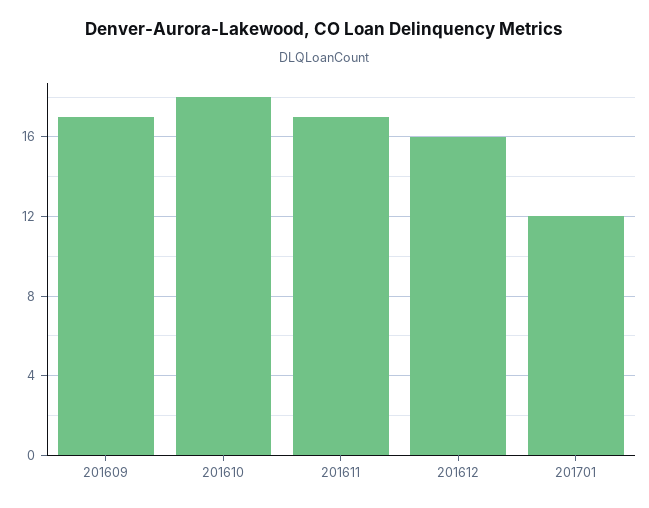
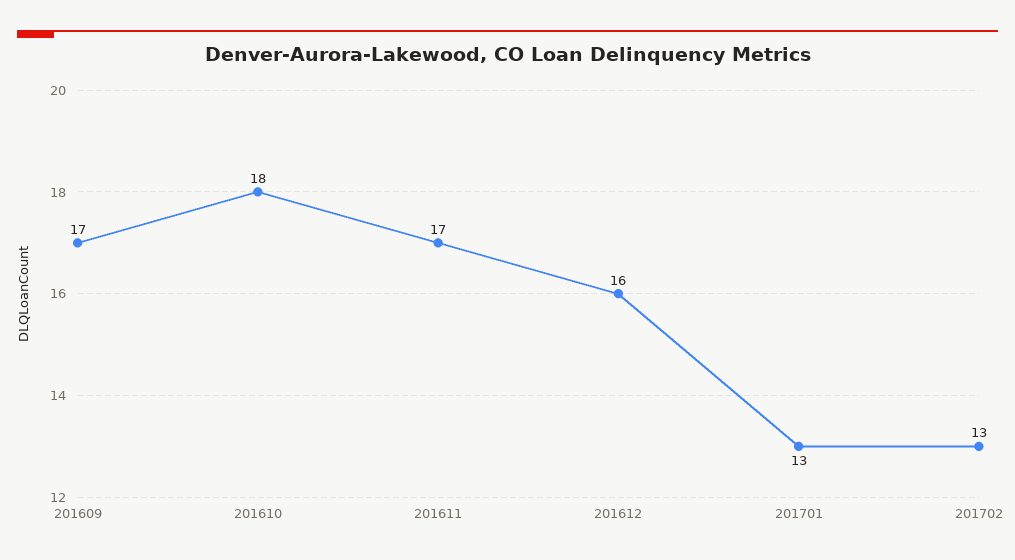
201701: 12 -> 13
201702: none -> 13

